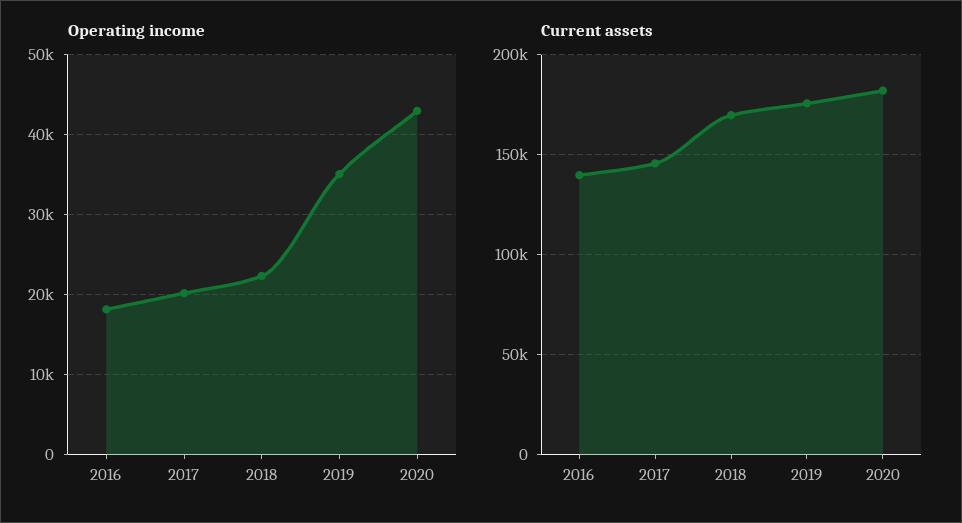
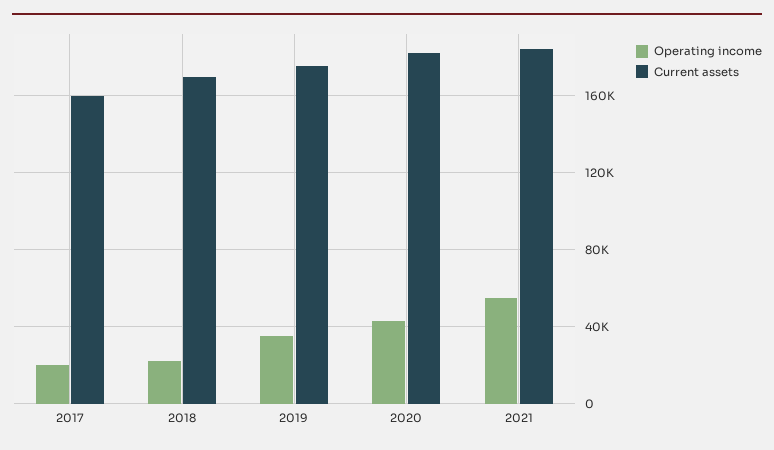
Operating income, 2016: 18000 -> none
Current assets, 2016: 140000 -> none
Current assets, 2017: 145000 -> 160000
Operating income, 2021: none -> 55000
Current assets, 2021: none -> 185000

